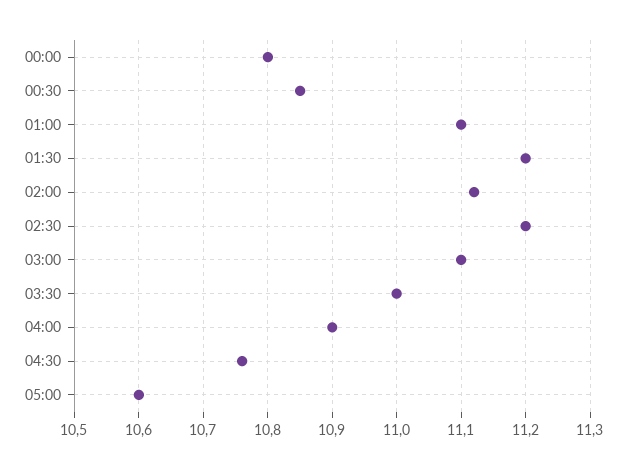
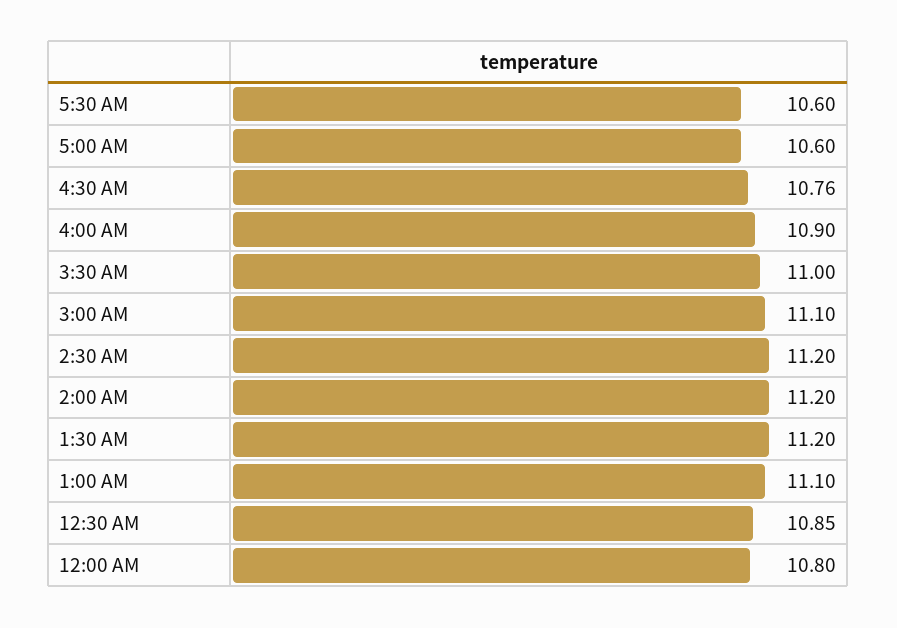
02:00: 11.12 -> 11.2
5:30 AM: none -> 10.6

